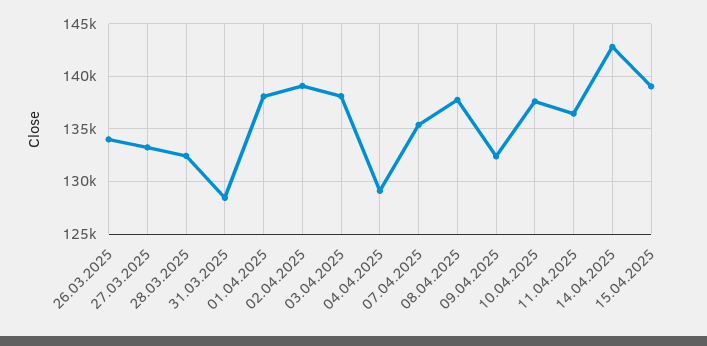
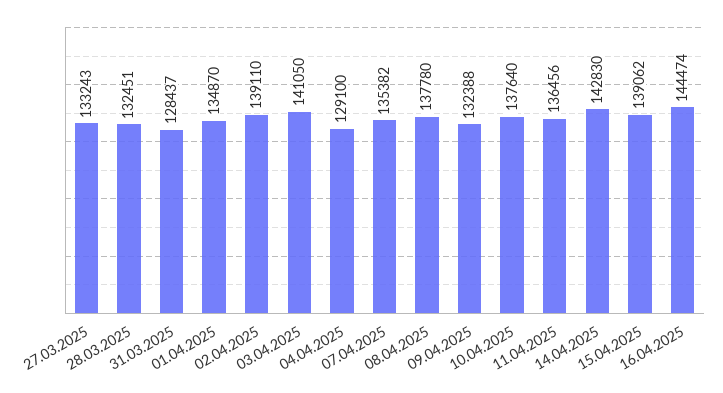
26.03.2025: 134000 -> none
01.04.2025: 138000 -> 134870
03.04.2025: 138000 -> 141050
16.04.2025: none -> 144474

